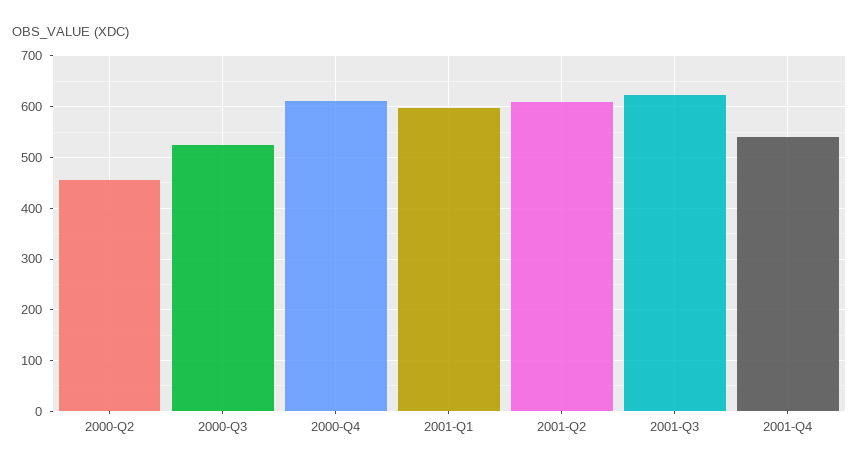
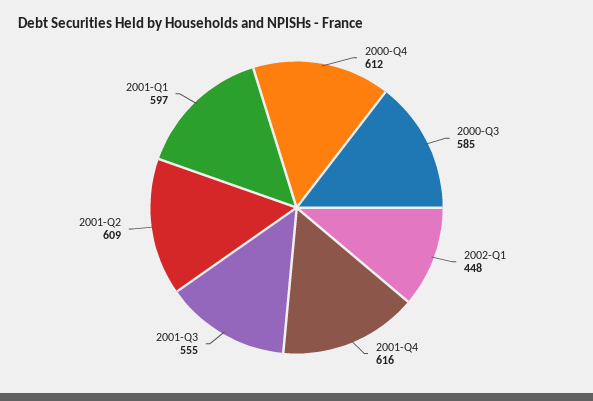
2000-Q2: 460 -> none
2000-Q3: 520 -> 585
2001-Q3: 620 -> 555
2001-Q4: 540 -> 616
2002-Q1: none -> 448

